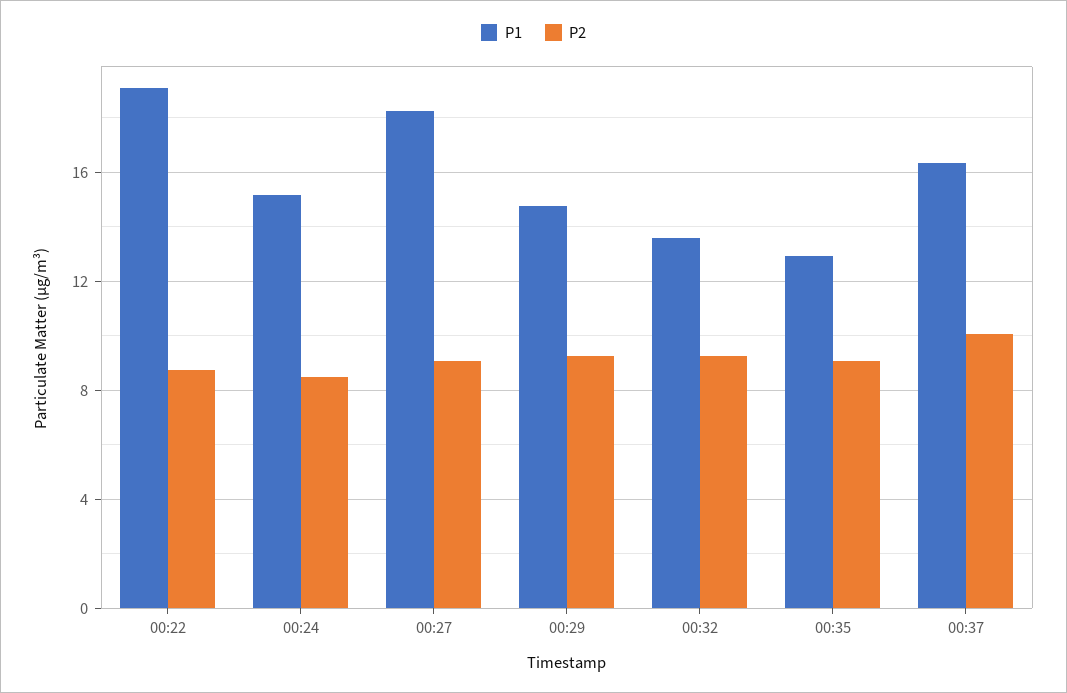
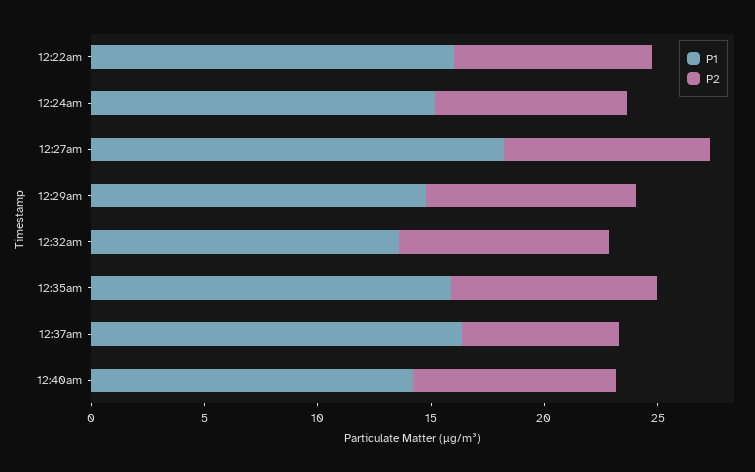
P1, 00:22: 19 -> 16
P1, 00:35: 13 -> 16
P2, 00:37: 10 -> 7
P1, 12:40am: none -> 14
P2, 12:40am: none -> 9

